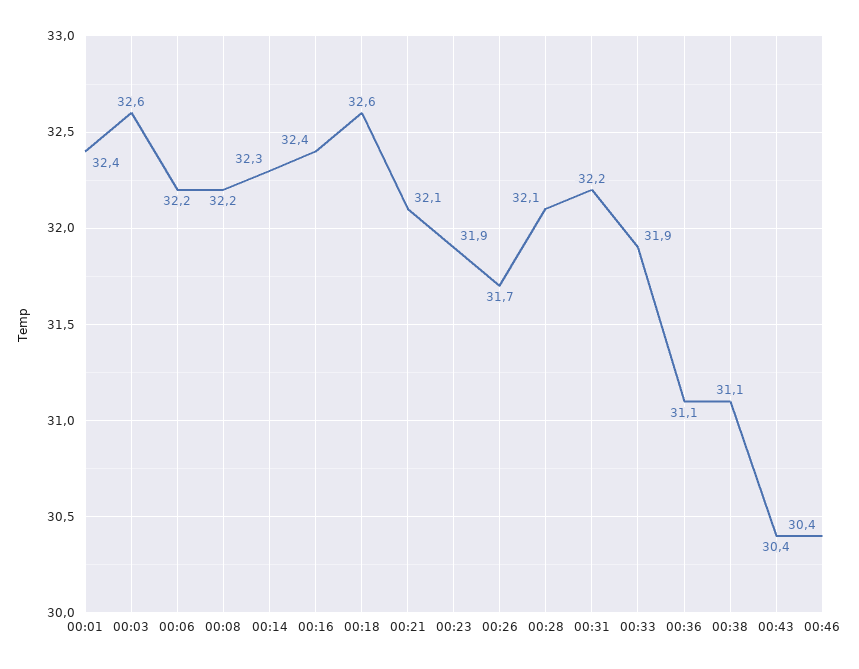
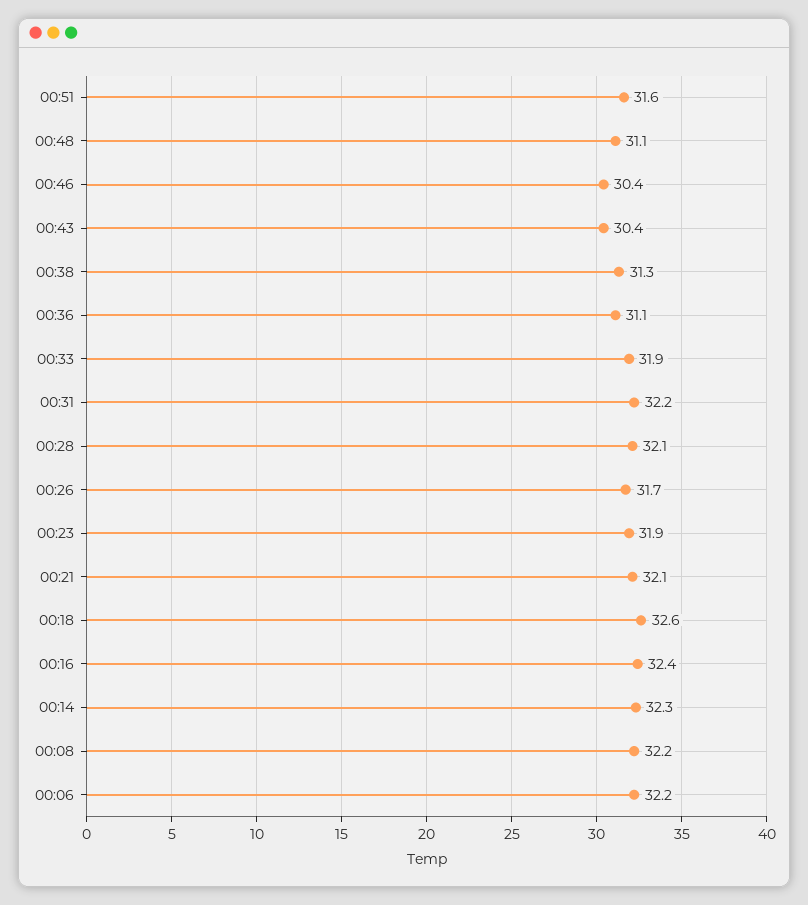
00:01: 32.4 -> none
00:03: 32.6 -> none
00:38: 31.1 -> 31.3
00:51: none -> 31.6
00:48: none -> 31.1

